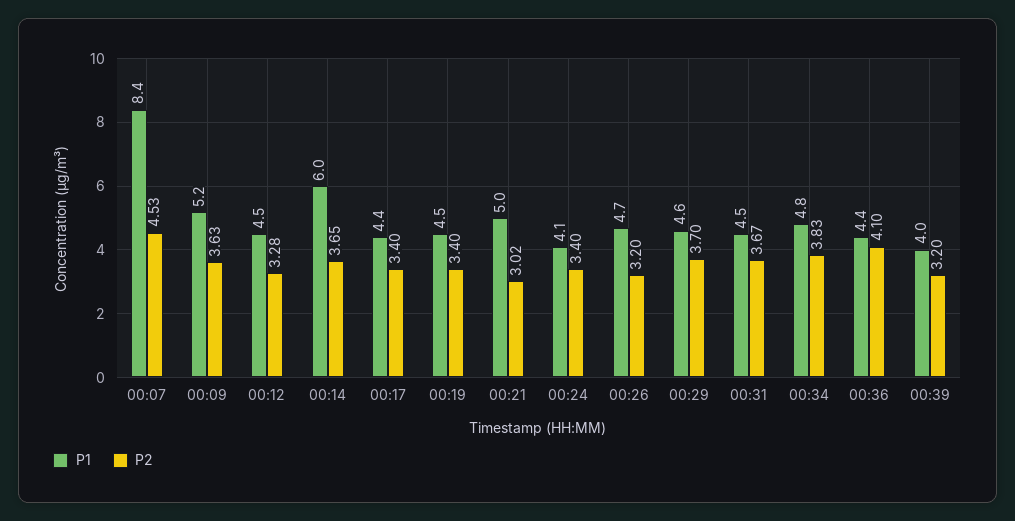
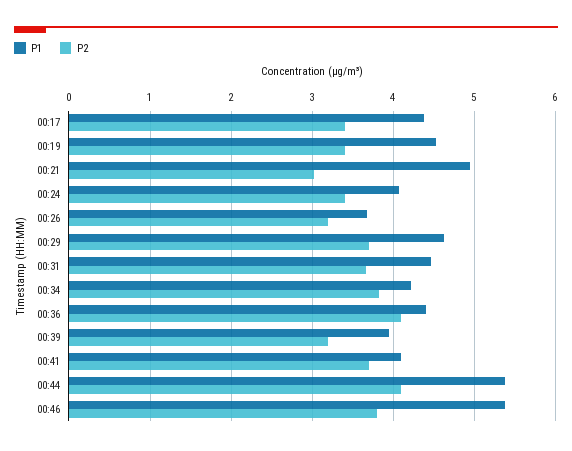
P1, 00:07: 8.4 -> none
P2, 00:07: 4.53 -> none
P1, 00:09: 5.2 -> none
P2, 00:09: 3.63 -> none
P1, 00:12: 4.5 -> none
P2, 00:12: 3.28 -> none
P1, 00:14: 6 -> none
P2, 00:14: 3.65 -> none
P1, 00:26: 4.7 -> 3.7
P1, 00:34: 4.8 -> 4.2
P1, 00:41: none -> 4.1
P2, 00:41: none -> 3.7
P1, 00:44: none -> 5.4
P2, 00:44: none -> 4.1
P1, 00:46: none -> 5.4
P2, 00:46: none -> 3.8

